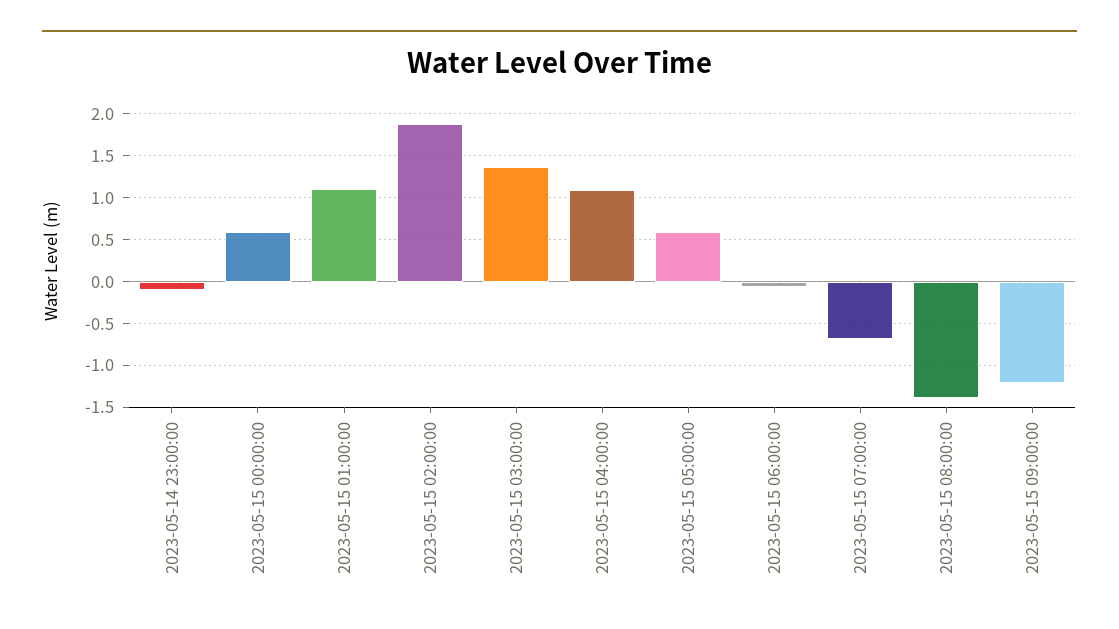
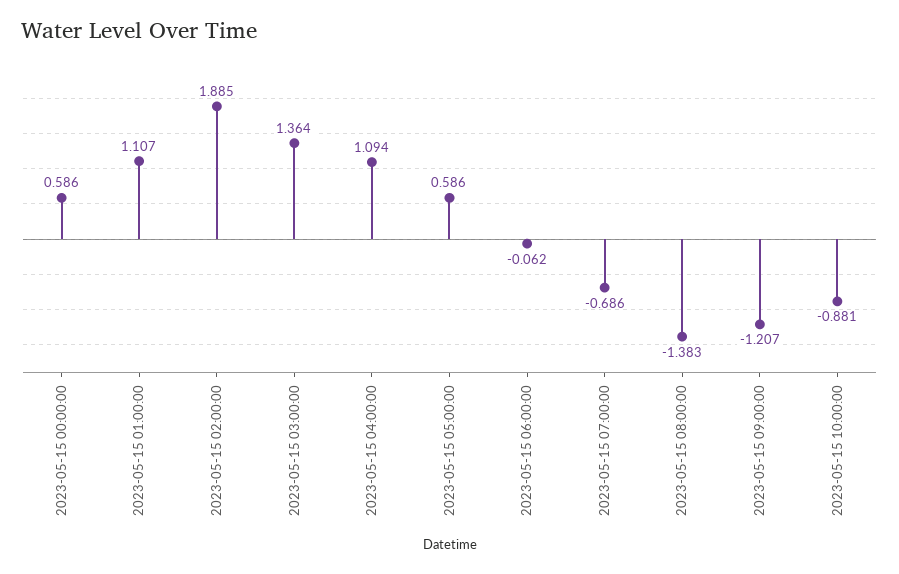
2023-05-14 23:00:00: -0.1 -> none
2023-05-15 10:00:00: none -> -0.881

